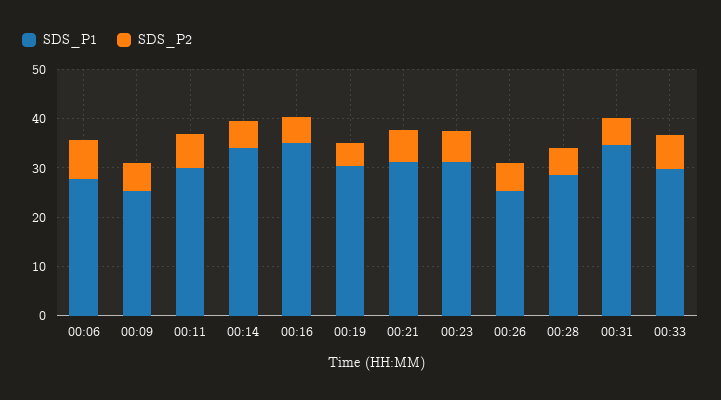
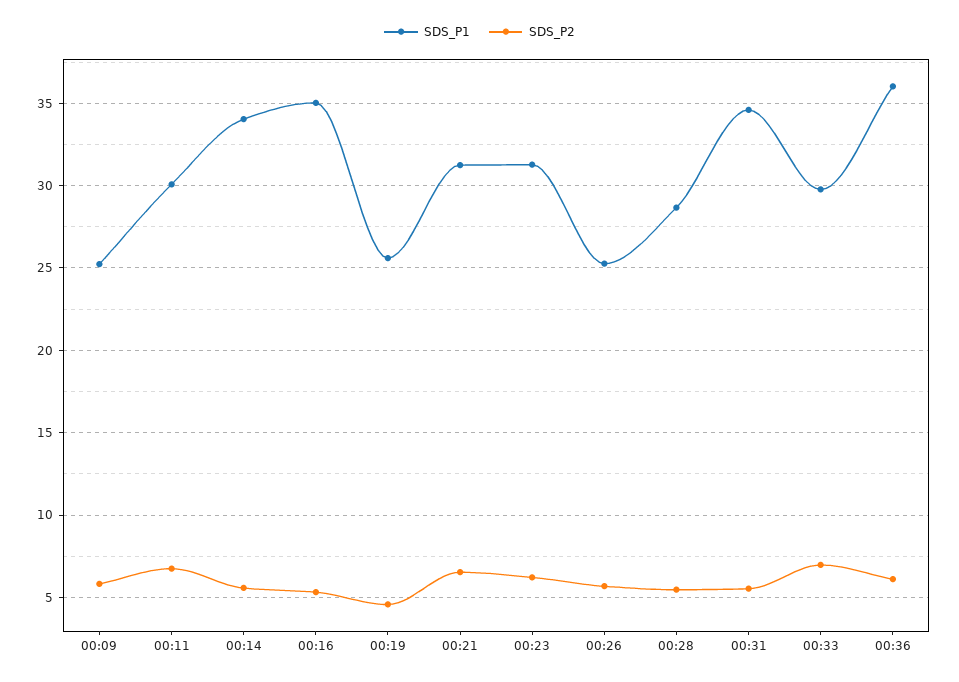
SDS_P1, 00:06: 28 -> none
SDS_P2, 00:06: 8 -> none
SDS_P1, 00:19: 30 -> 25.5
SDS_P1, 00:36: none -> 36
SDS_P2, 00:36: none -> 6

